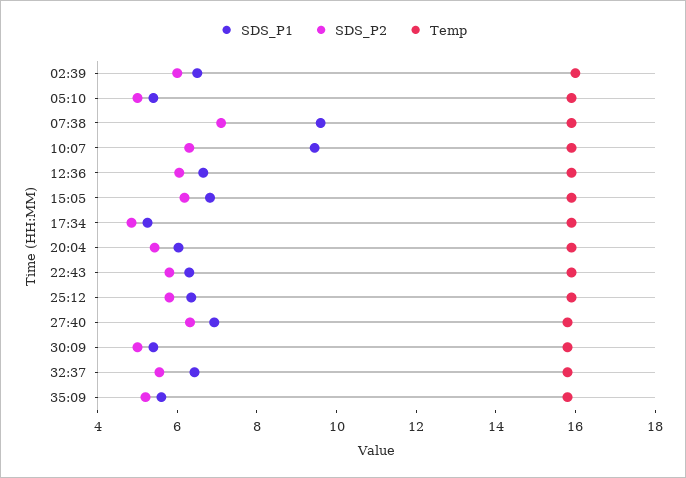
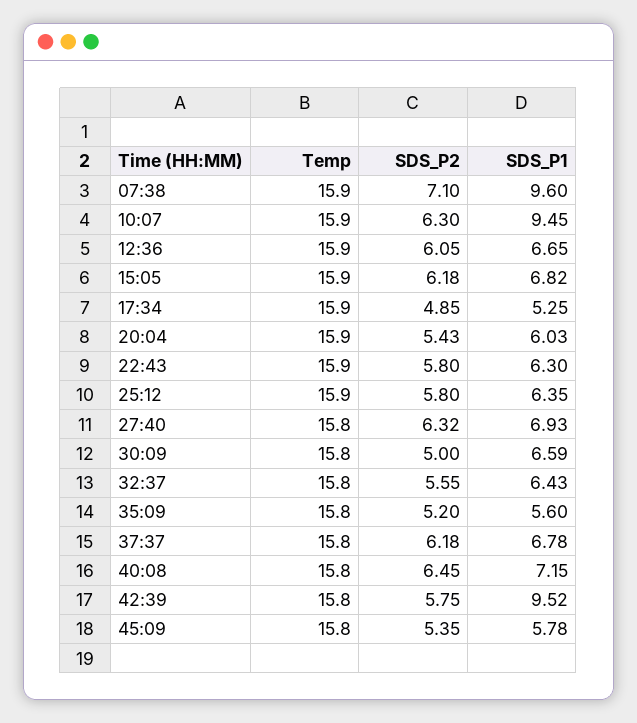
SDS_P1, 02:39: 6.5 -> none
SDS_P2, 02:39: 6 -> none
Temp, 02:39: 16 -> none
SDS_P1, 05:10: 5.5 -> none
SDS_P2, 05:10: 5 -> none
Temp, 05:10: 16 -> none
SDS_P1, 30:09: 5.5 -> 6.59
Temp, 37:37: none -> 15.8
SDS_P2, 37:37: none -> 6.18
SDS_P1, 37:37: none -> 6.78
Temp, 40:08: none -> 15.8
SDS_P2, 40:08: none -> 6.45
SDS_P1, 40:08: none -> 7.15
Temp, 42:39: none -> 15.8
SDS_P2, 42:39: none -> 5.75
SDS_P1, 42:39: none -> 9.52
Temp, 45:09: none -> 15.8
SDS_P2, 45:09: none -> 5.35
SDS_P1, 45:09: none -> 5.78

